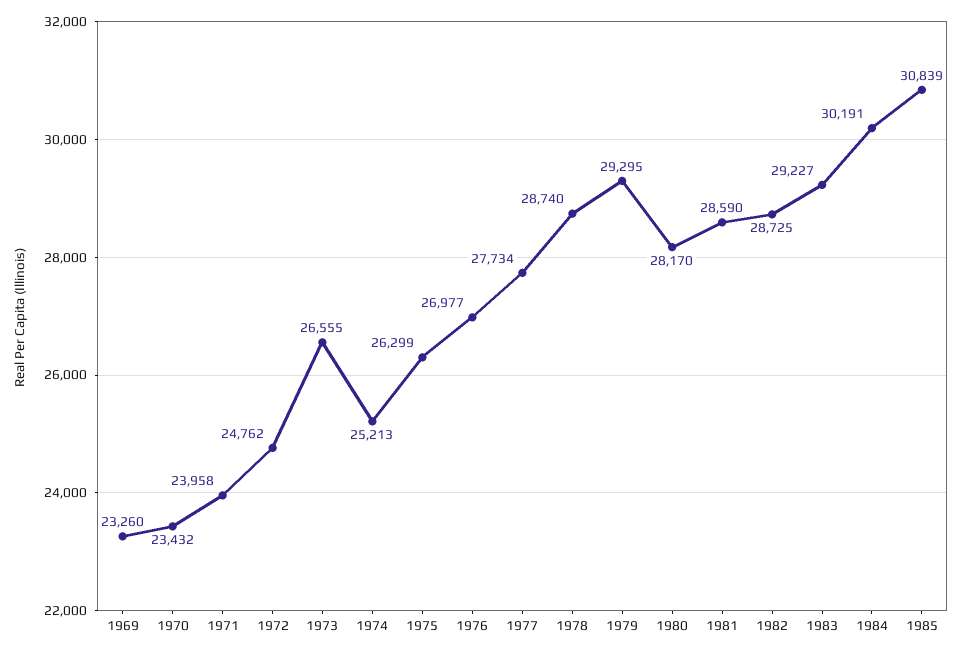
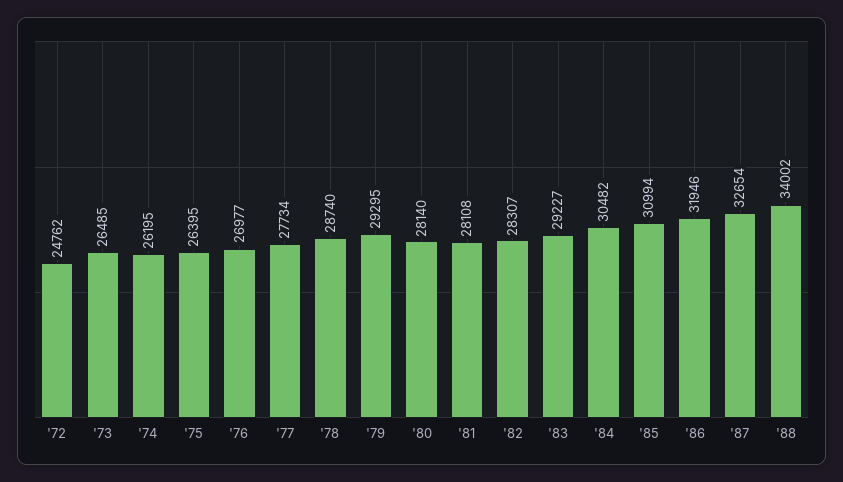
1969: 23260 -> none
1970: 23432 -> none
1971: 23958 -> none
1973: 26555 -> 26485
1974: 25213 -> 26195
1975: 26299 -> 26395
1980: 28170 -> 28140
1981: 28590 -> 28108
1982: 28725 -> 28307
1984: 30191 -> 30482
1985: 30839 -> 30994
'86: none -> 31946
'87: none -> 32654
'88: none -> 34002

